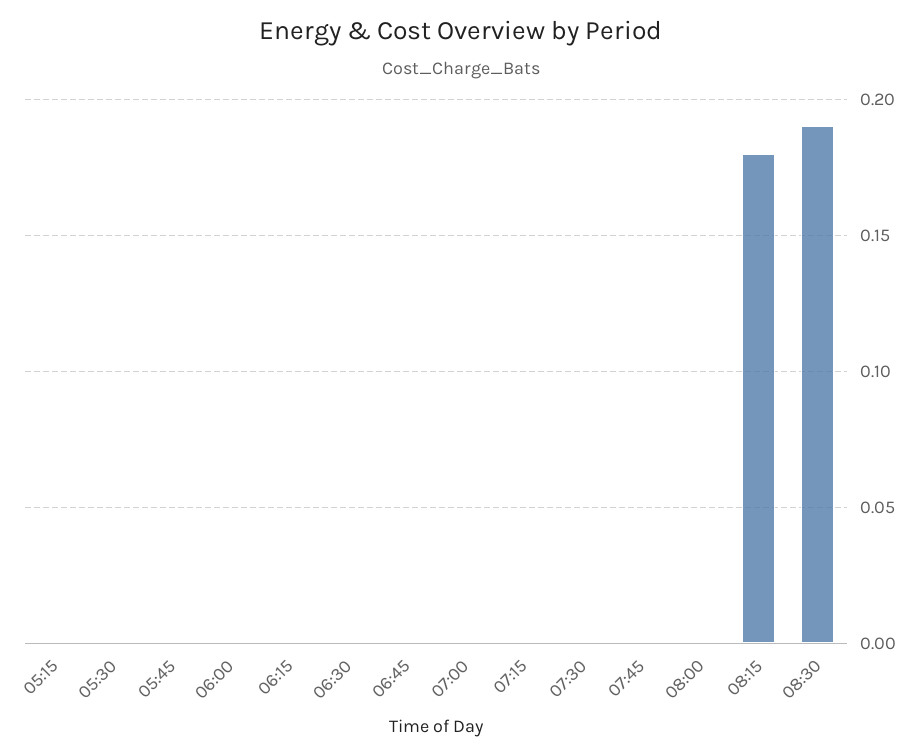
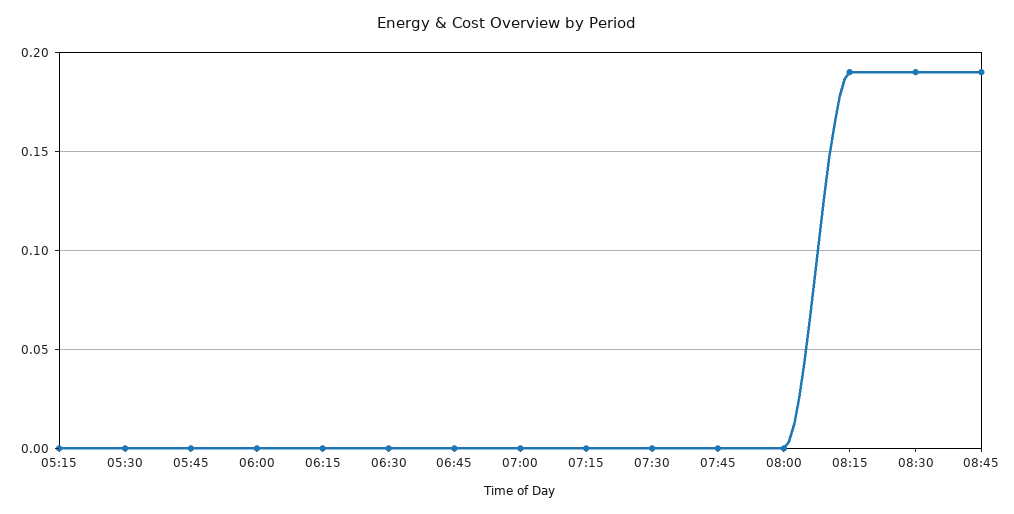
08:15: 0.18 -> 0.19
08:45: none -> 0.19

